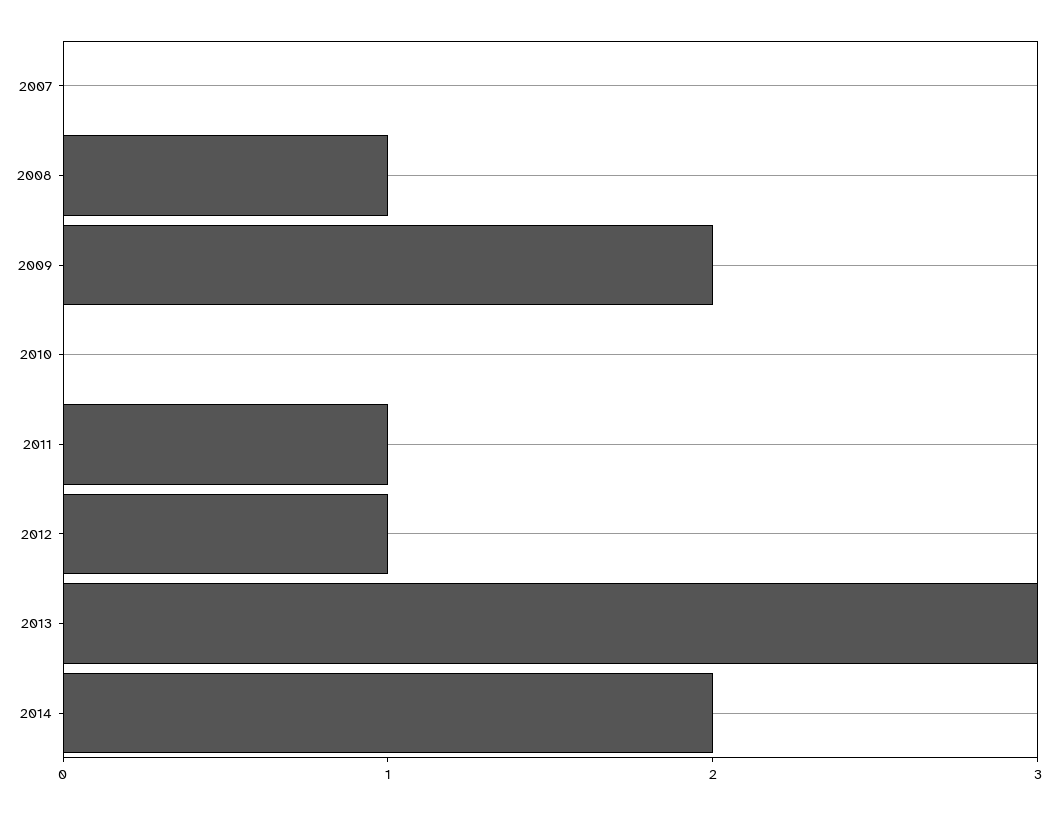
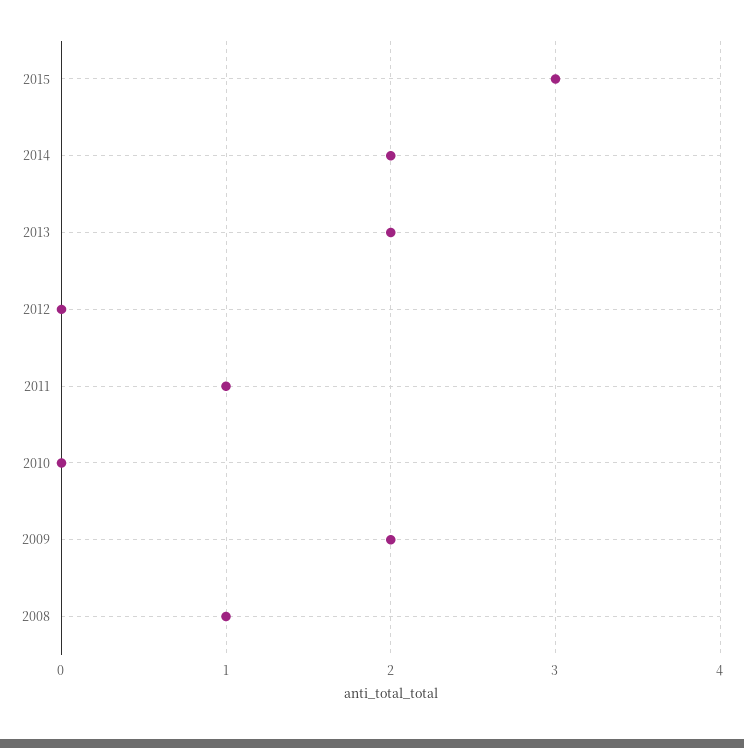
2007: 0 -> none
2012: 1 -> 0
2013: 3 -> 2
2015: none -> 3

